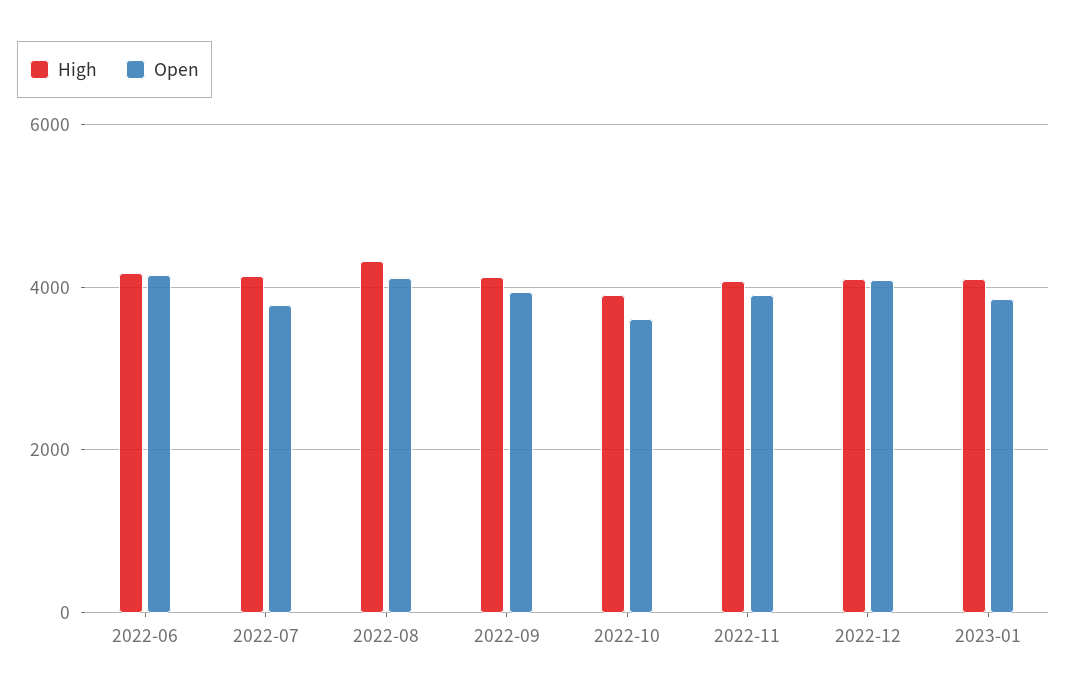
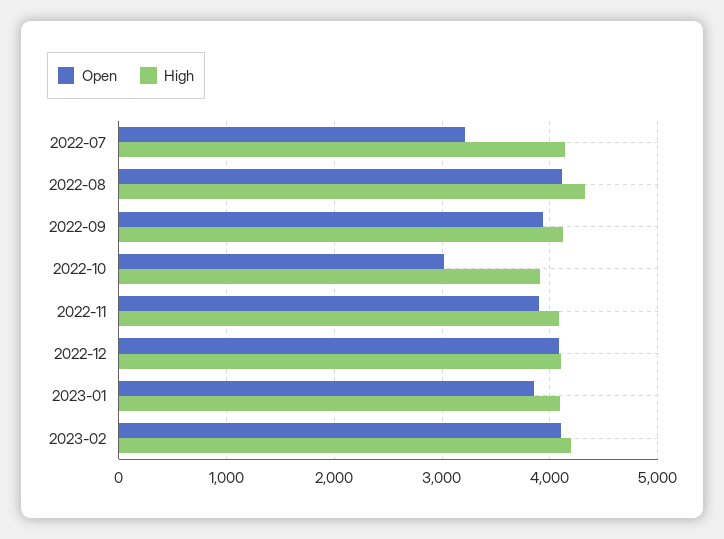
High, 2022-06: 4200 -> none
Open, 2022-06: 4200 -> none
Open, 2022-07: 3800 -> 3200
Open, 2022-10: 3600 -> 3000
Open, 2023-02: none -> 4100
High, 2023-02: none -> 4200

